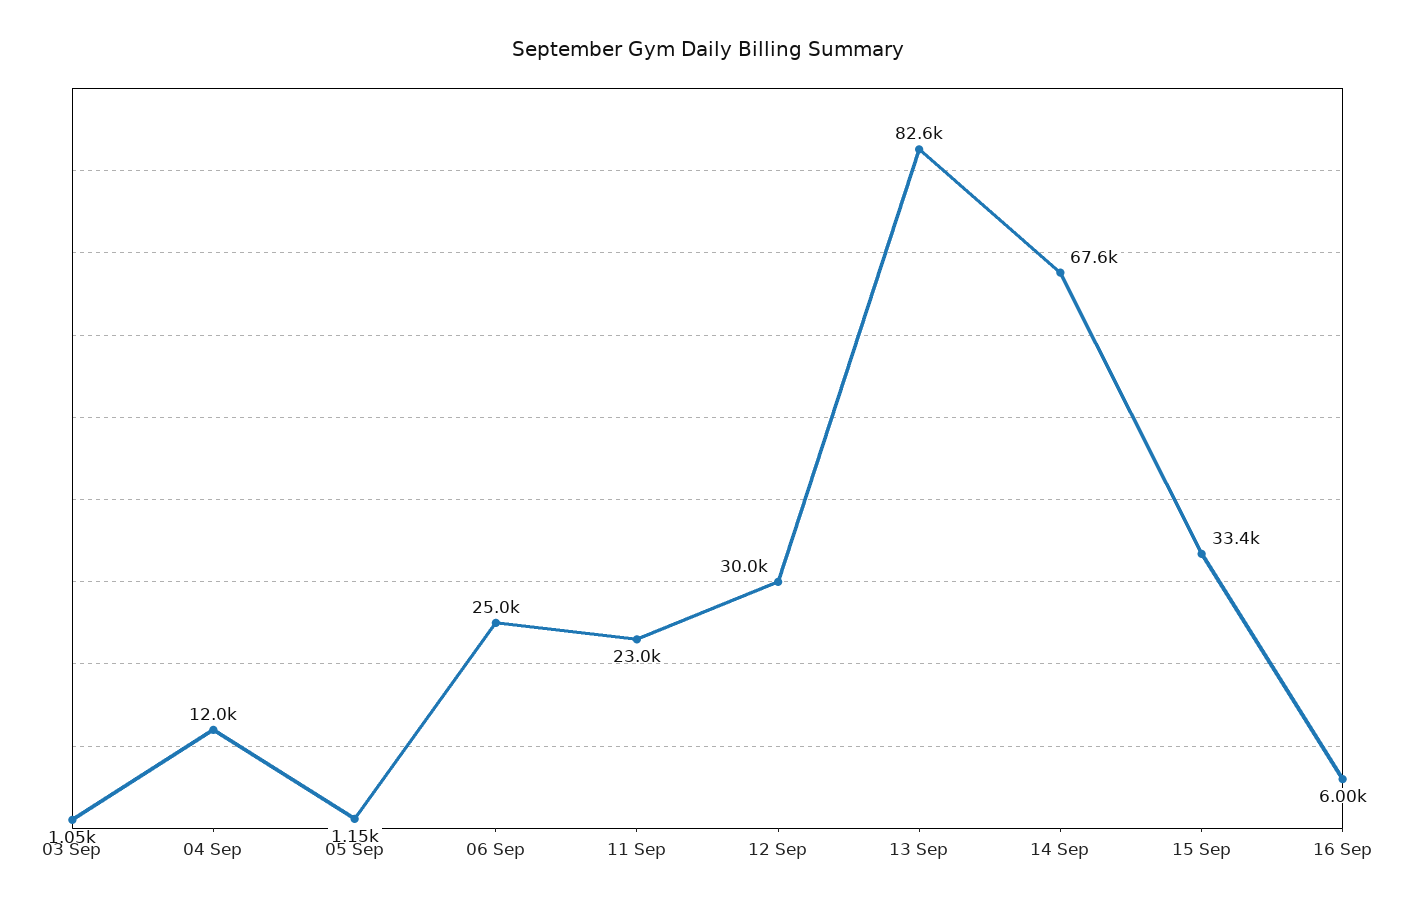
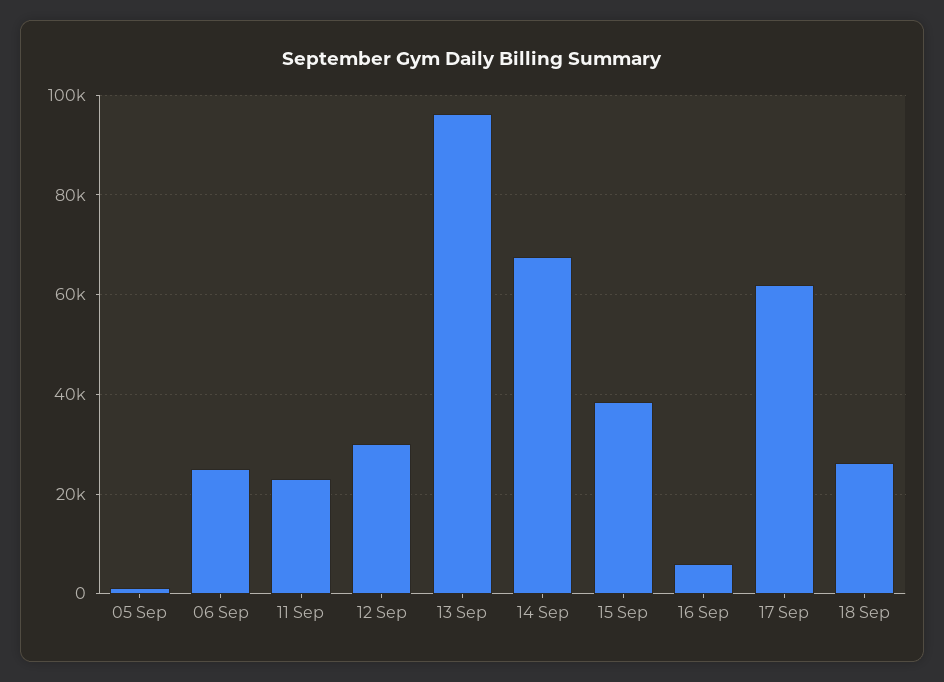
03 Sep: 1050 -> none
04 Sep: 12000 -> none
13 Sep: 82600 -> 96000
15 Sep: 33400 -> 38000
17 Sep: none -> 62000
18 Sep: none -> 26000

